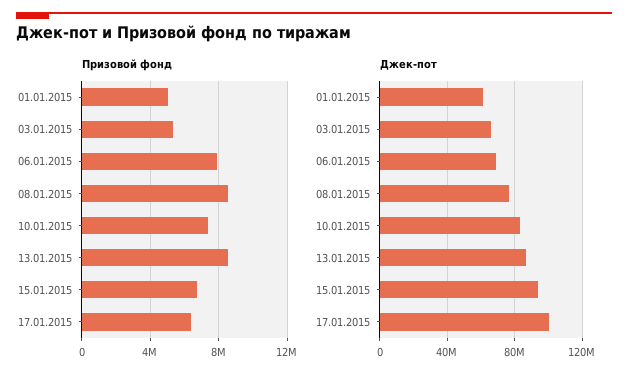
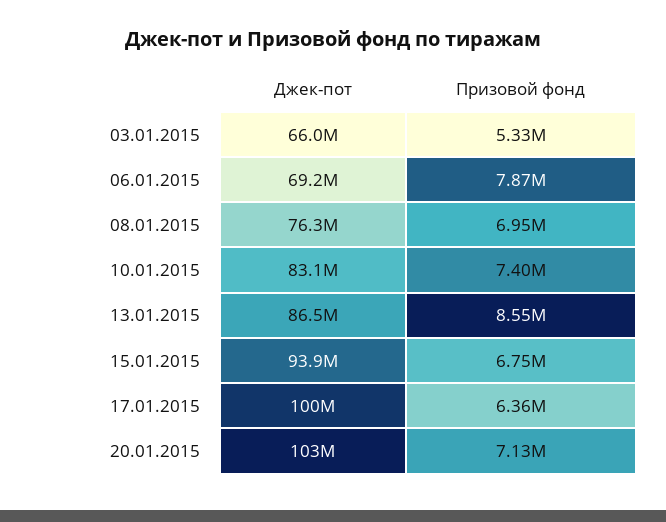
Призовой фонд, 01.01.2015: 5000000 -> none
Призовой фонд, 08.01.2015: 8500000 -> 6950000
Джек-пот, 01.01.2015: 60000000 -> none
Джек-пот, 20.01.2015: none -> 103000000
Призовой фонд, 20.01.2015: none -> 7130000

